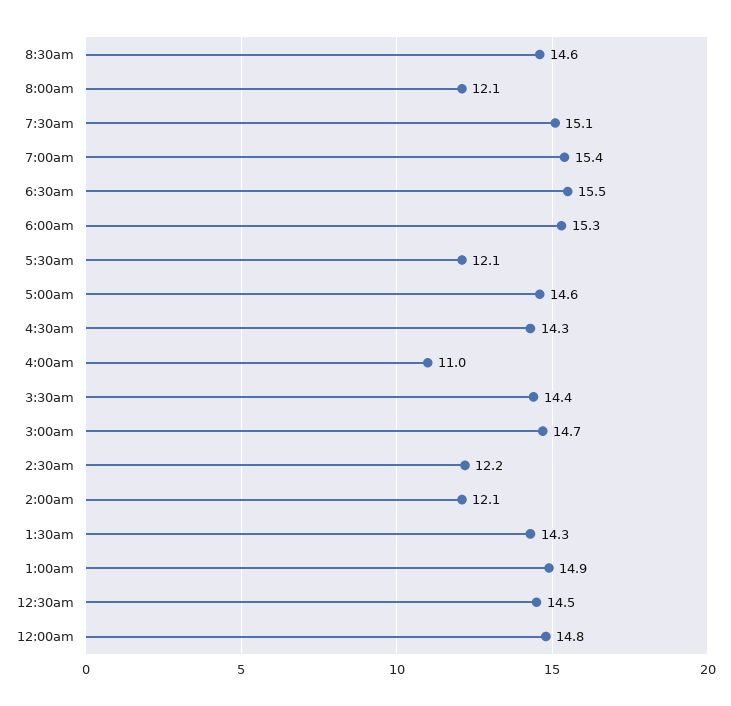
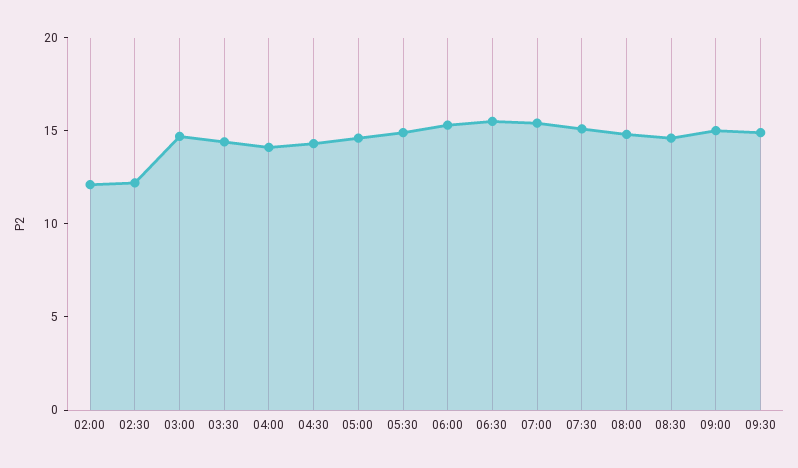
8:00am: 12.1 -> 15
5:30am: 12.1 -> 15
4:00am: 11 -> 14
1:30am: 14.3 -> none
1:00am: 14.9 -> none
12:30am: 14.5 -> none
12:00am: 14.8 -> none
09:00: none -> 15
09:30: none -> 15

